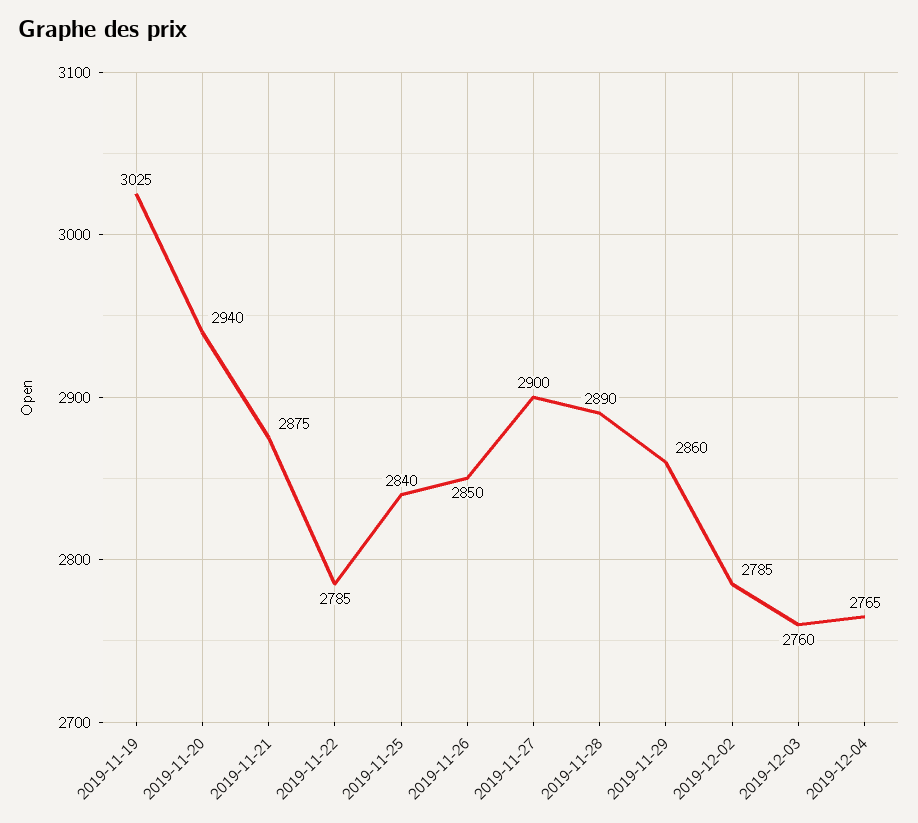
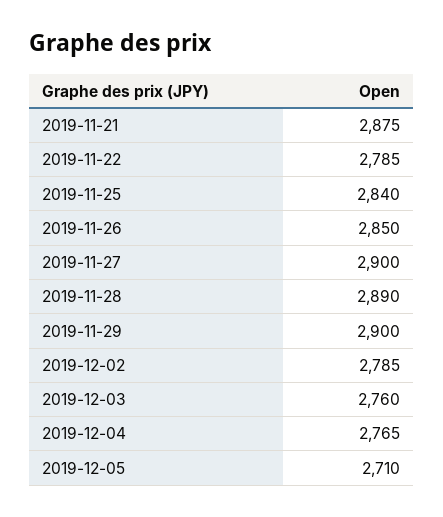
2019-11-19: 3025 -> none
2019-11-20: 2940 -> none
2019-11-29: 2860 -> 2900
2019-12-05: none -> 2710

